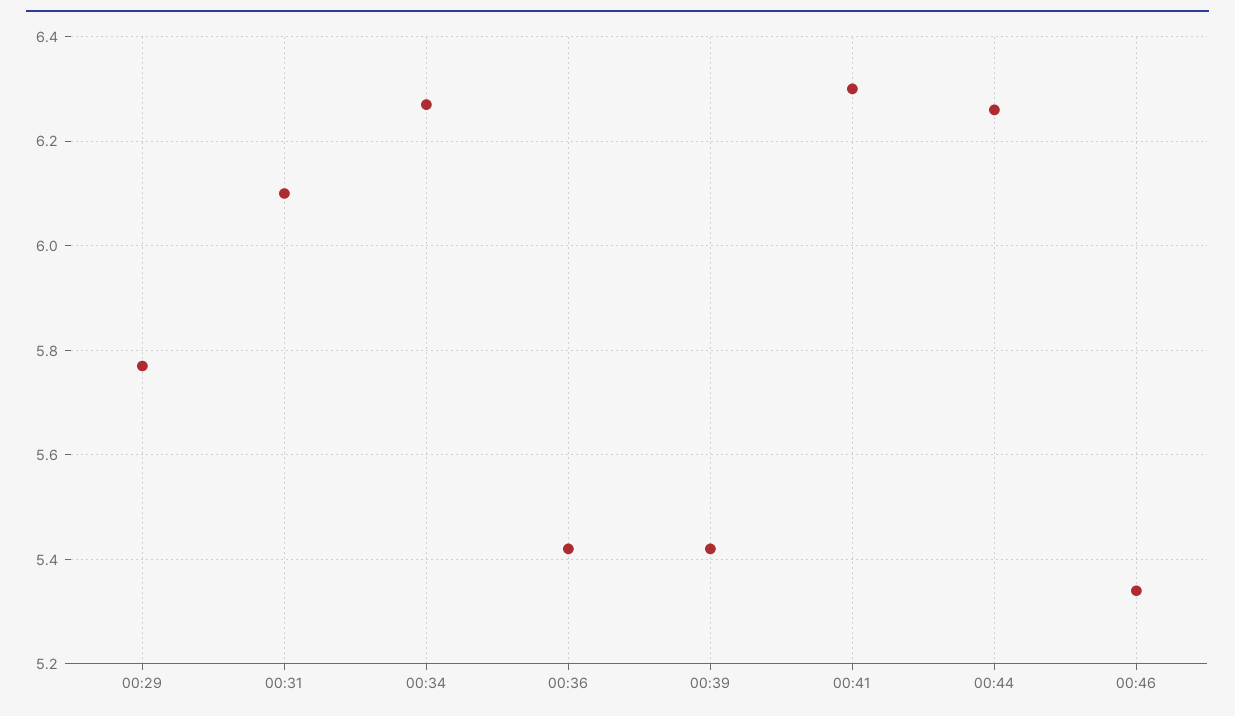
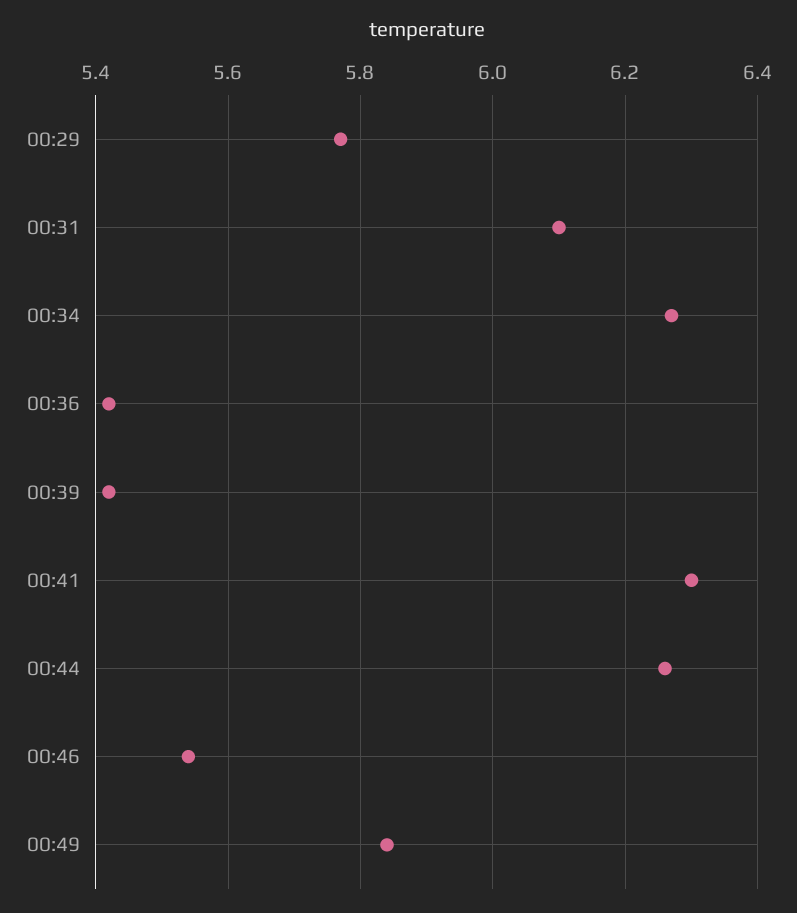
00:46: 5.35 -> 5.55
00:49: none -> 5.85

